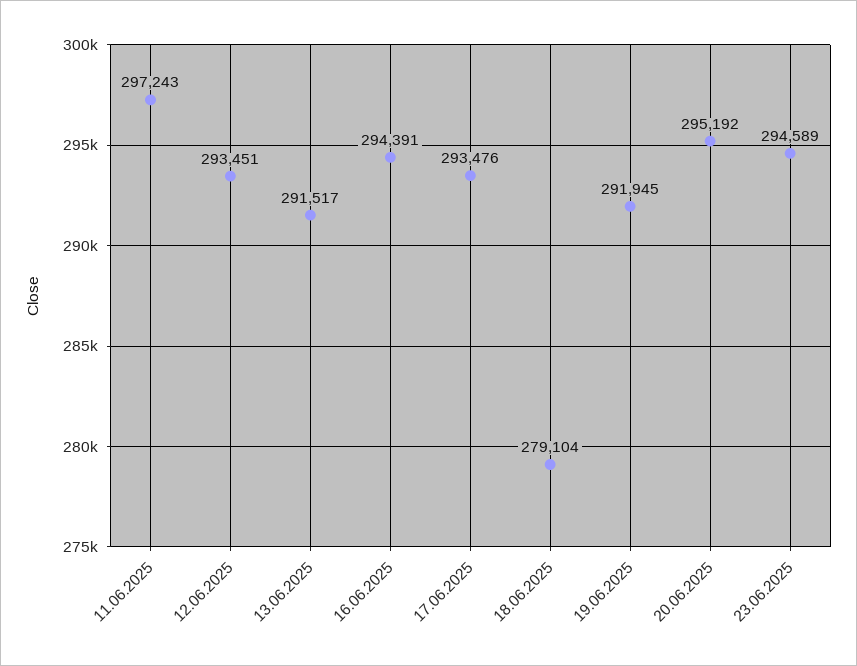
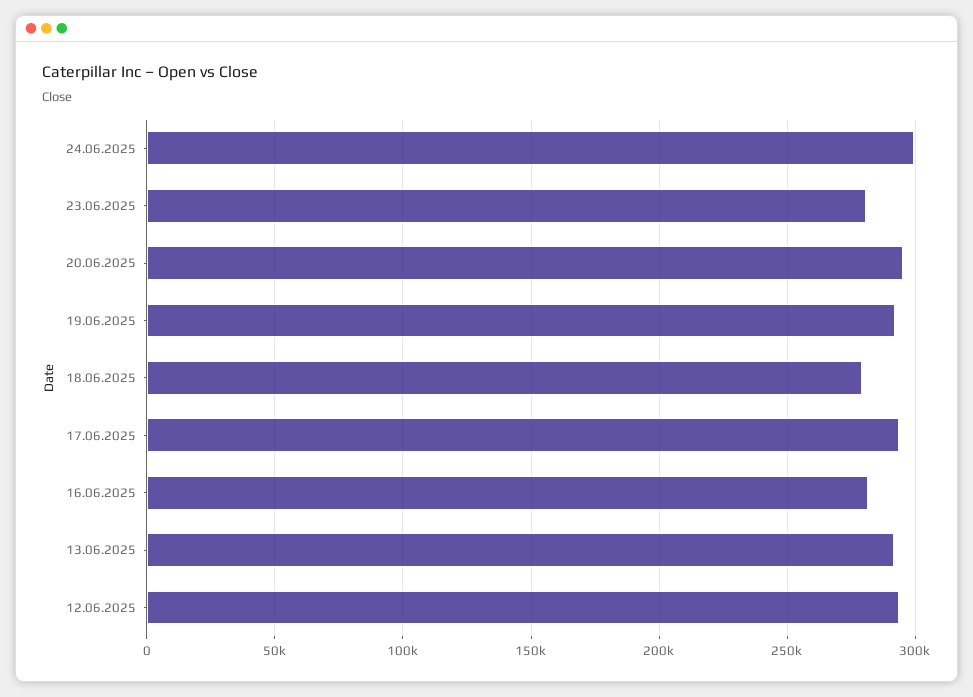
11.06.2025: 297243 -> none
16.06.2025: 294391 -> 280000
23.06.2025: 294589 -> 280000
24.06.2025: none -> 300000

